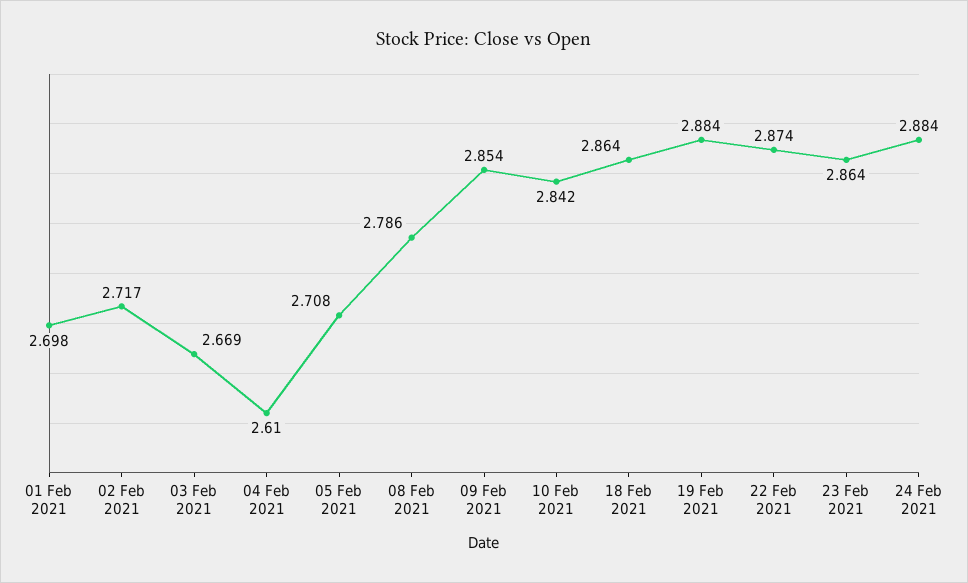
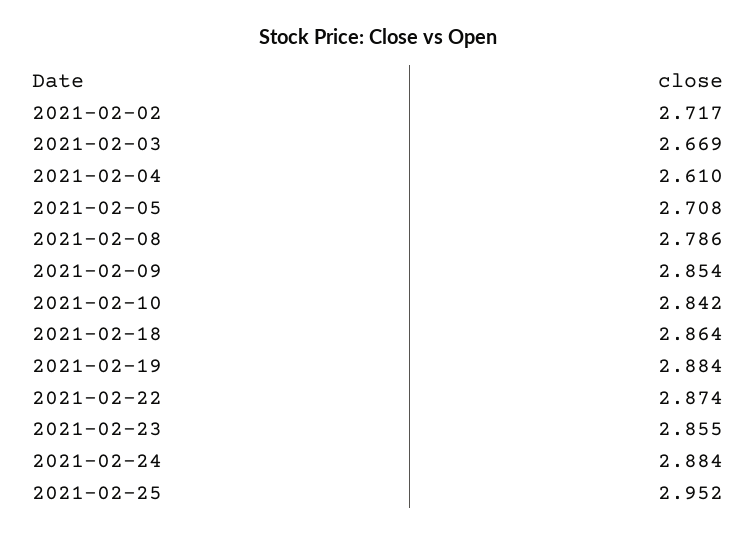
01 Feb 2021: 2.698 -> none
23 Feb 2021: 2.864 -> 2.855
2021-02-25: none -> 2.952

